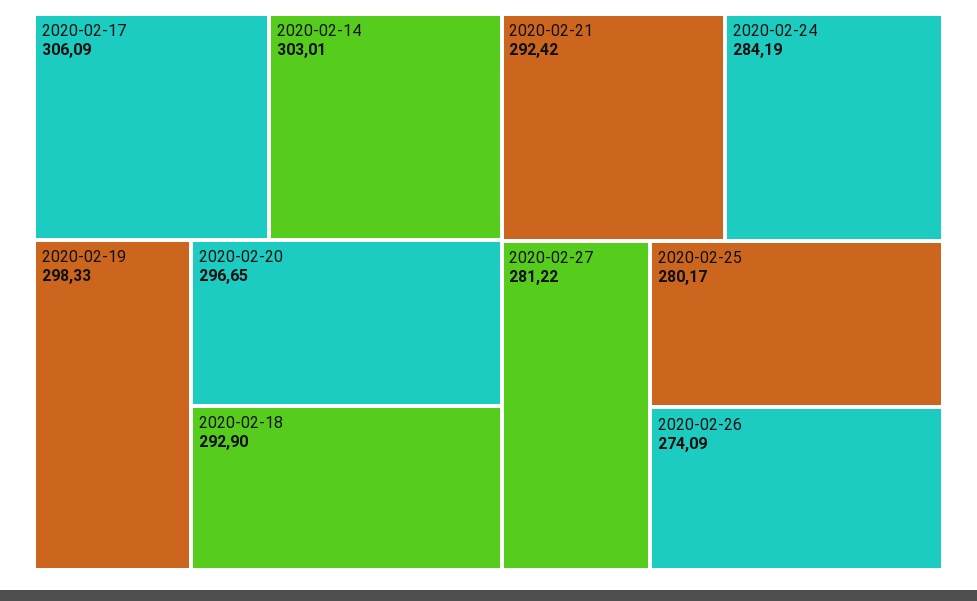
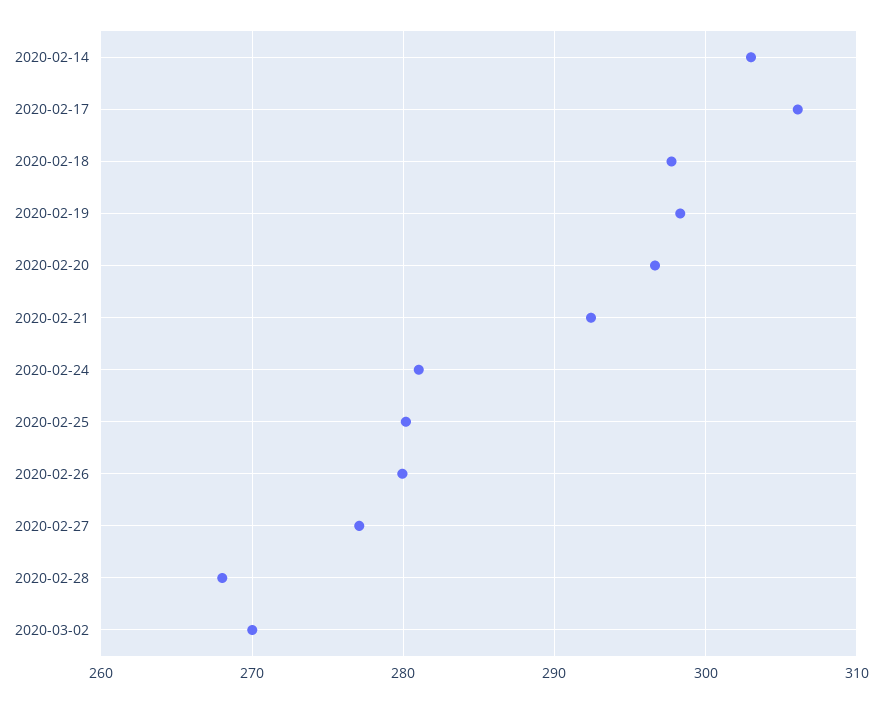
2020-02-18: 292.9 -> 298
2020-02-24: 284.19 -> 281
2020-02-27: 281.22 -> 277
2020-02-26: 274.09 -> 280
2020-02-28: none -> 268
2020-03-02: none -> 270

